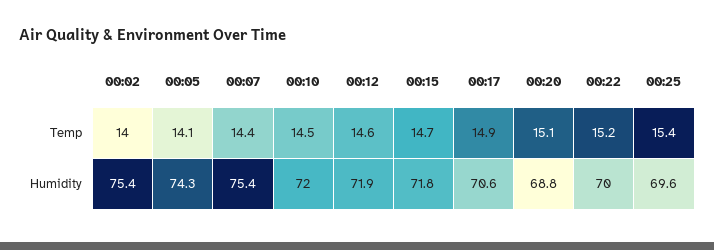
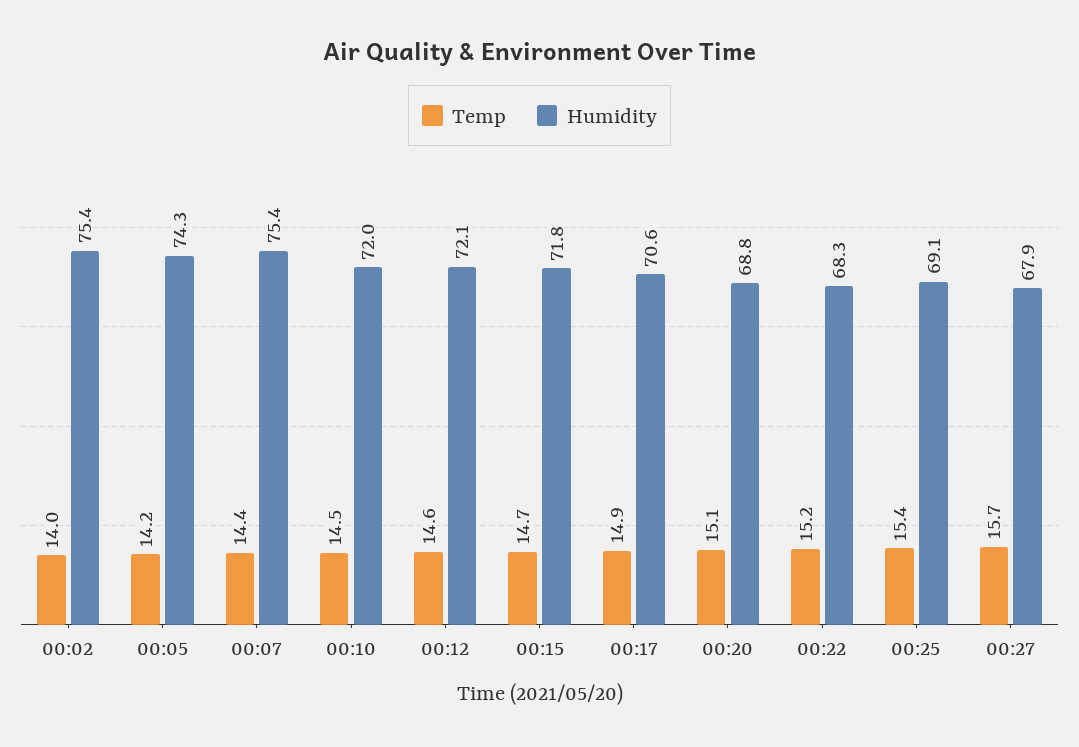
Temp, 00:05: 14.1 -> 14.2
Humidity, 00:12: 71.9 -> 72.1
Humidity, 00:22: 70 -> 68.3
Humidity, 00:25: 69.6 -> 69.1
Temp, 00:27: none -> 15.7
Humidity, 00:27: none -> 67.9

